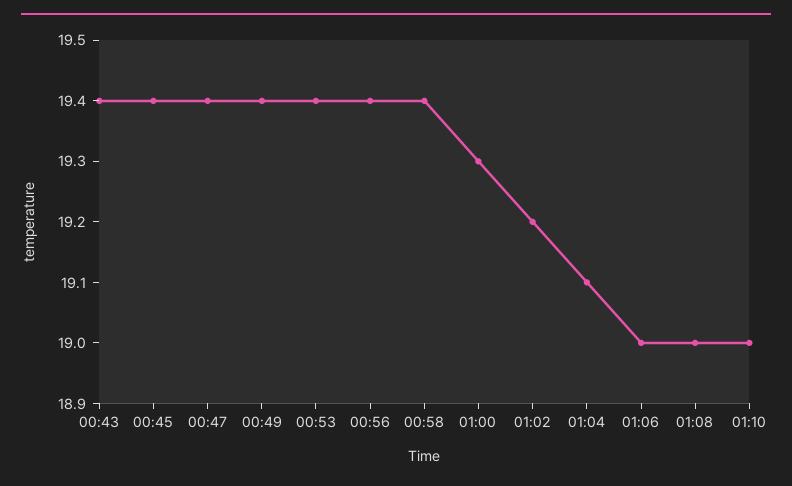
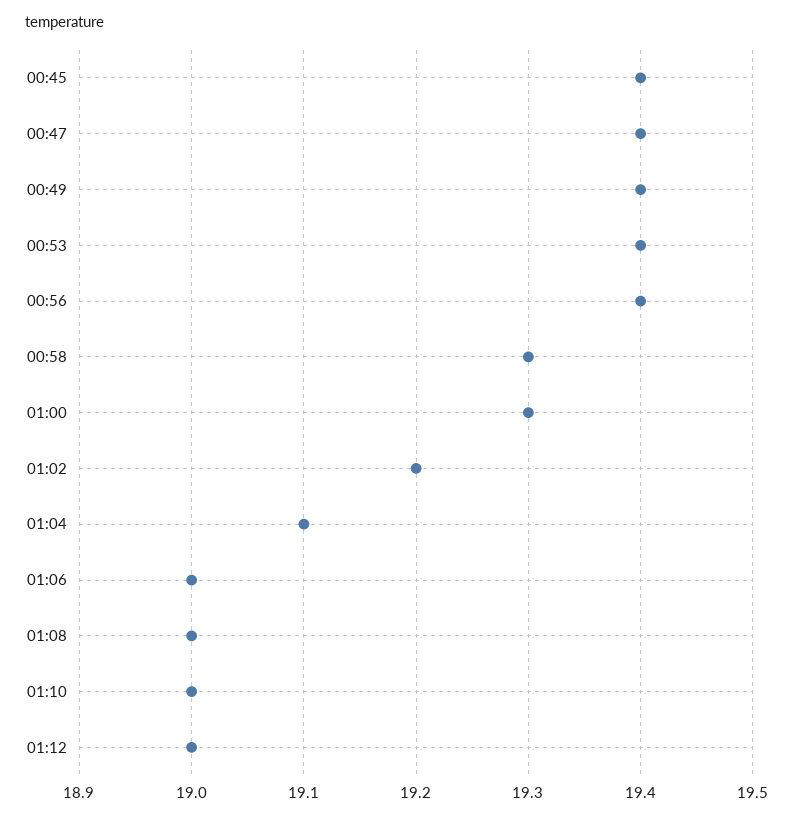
00:43: 19.4 -> none
00:58: 19.4 -> 19.3
01:12: none -> 19

